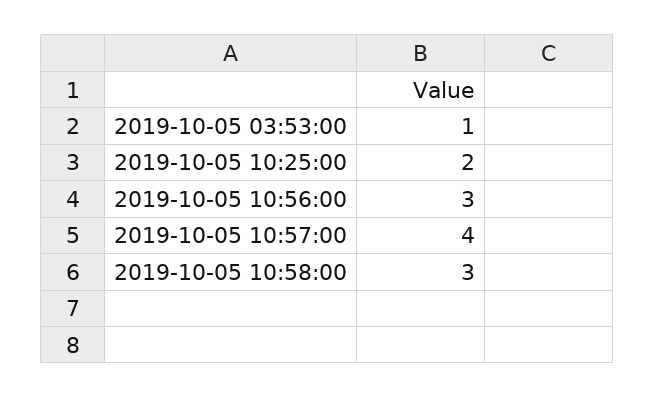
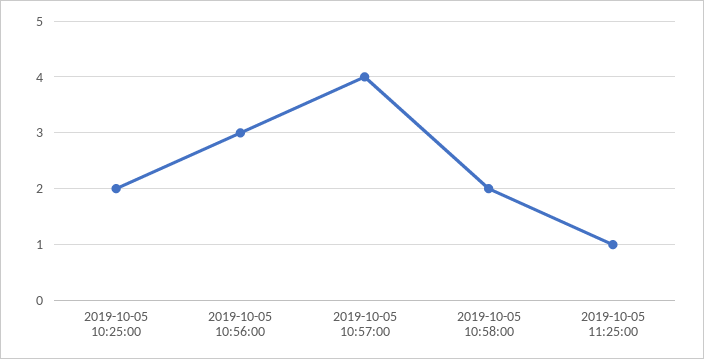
2019-10-05 03:53:00: 1 -> none
2019-10-05 10:58:00: 3 -> 2
2019-10-05 11:25:00: none -> 1

